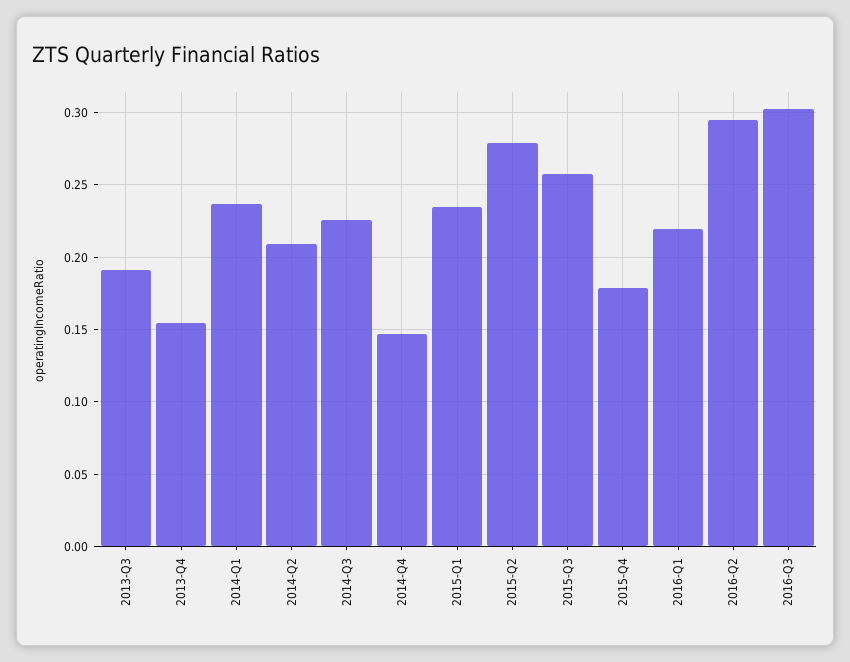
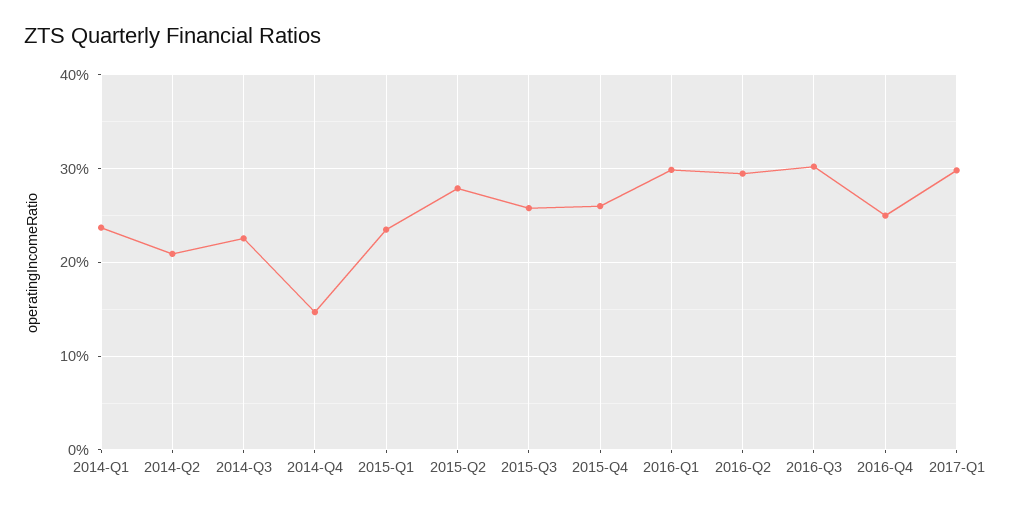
2013-Q3: 0.19 -> none
2013-Q4: 0.155 -> none
2015-Q4: 0.18 -> 0.26
2016-Q1: 0.22 -> 0.3
2016-Q4: none -> 0.25
2017-Q1: none -> 0.3

